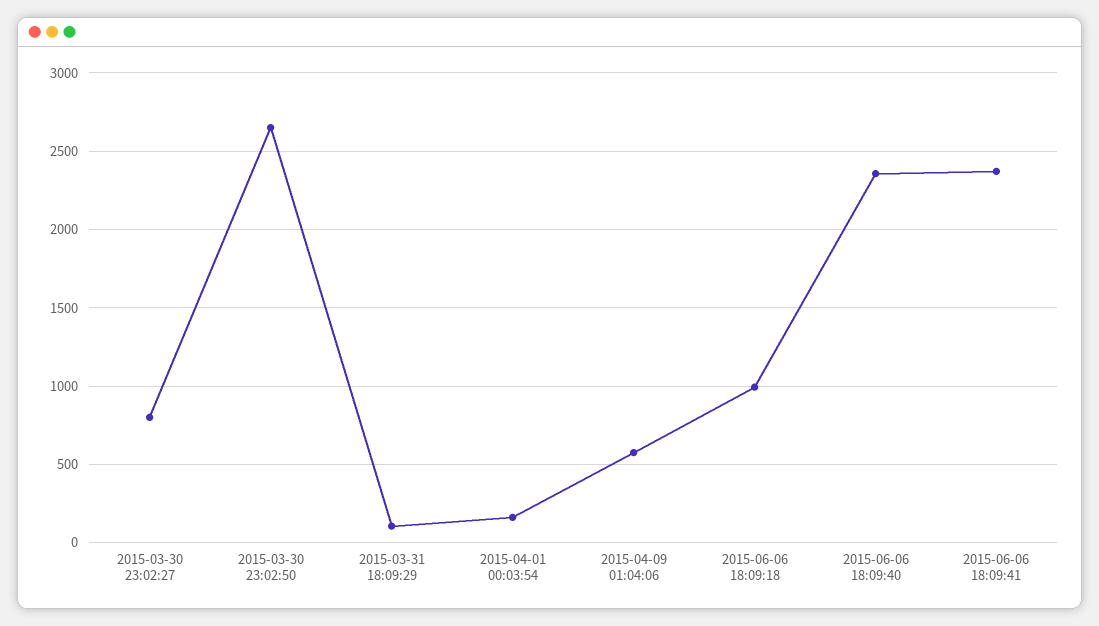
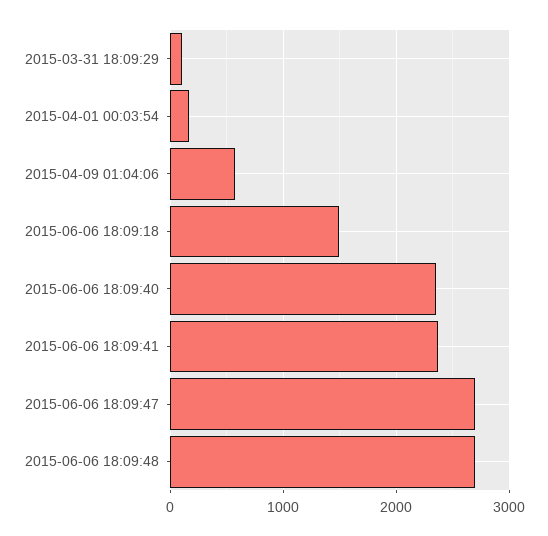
2015-03-30 23:02:27: 800 -> none
2015-03-30 23:02:50: 2650 -> none
2015-06-06 18:09:18: 1000 -> 1500
2015-06-06 18:09:47: none -> 2700
2015-06-06 18:09:48: none -> 2700

